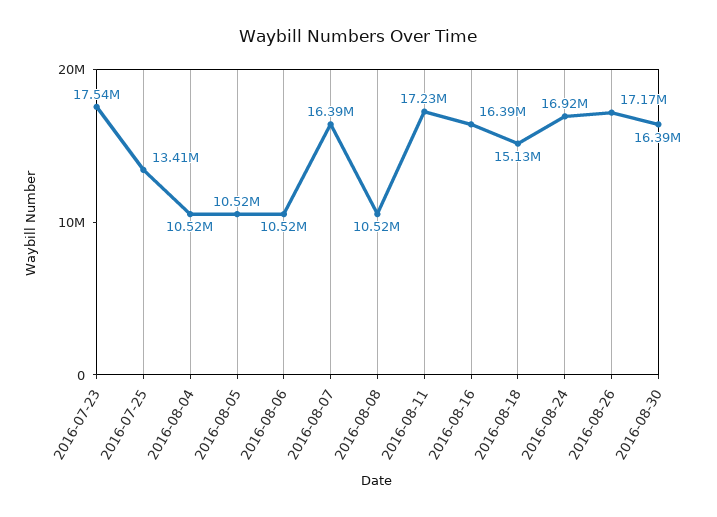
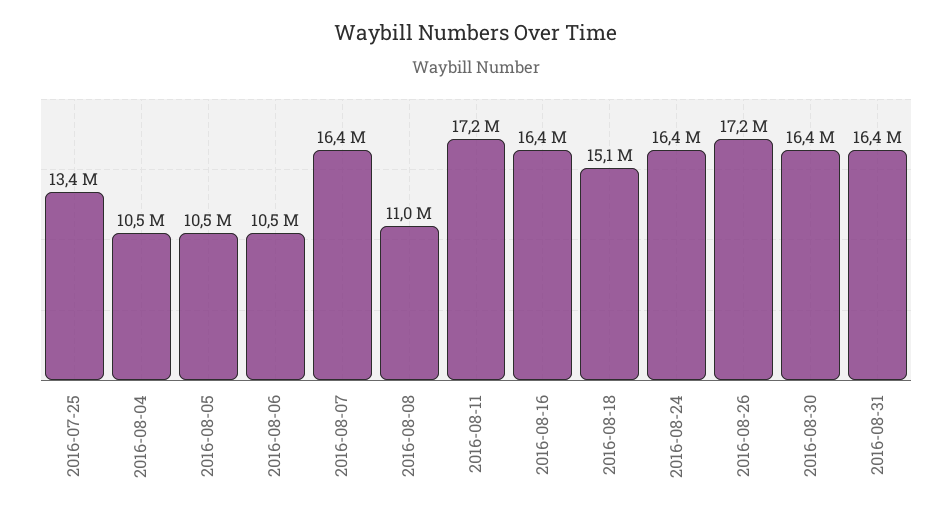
2016-07-23: 17540000 -> none
2016-08-08: 10520000 -> 11000000
2016-08-24: 16920000 -> 16400000
2016-08-31: none -> 16400000

